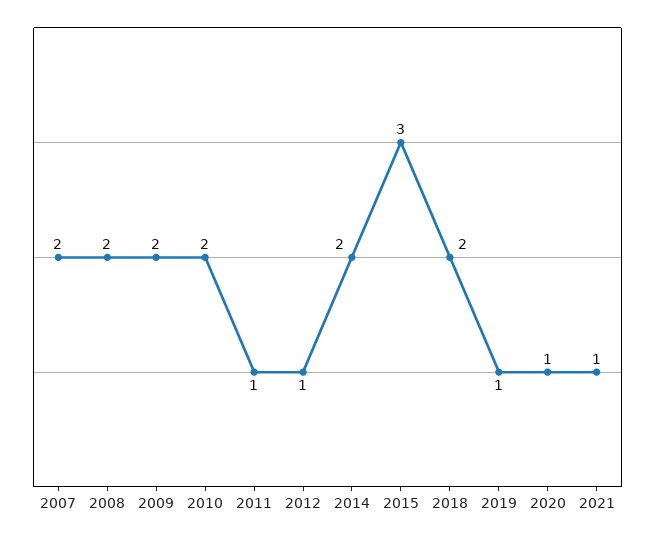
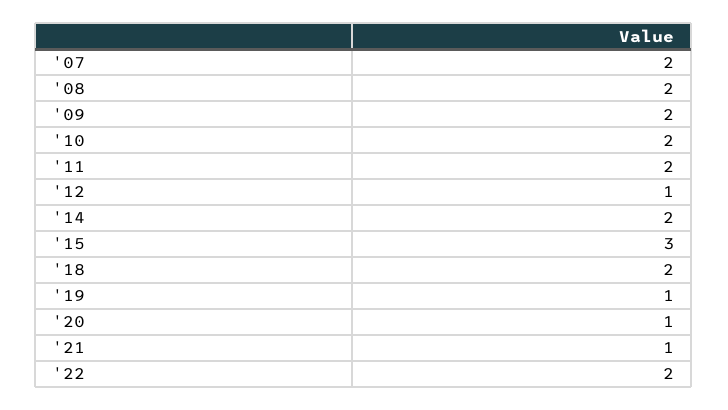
2011: 1 -> 2
'22: none -> 2

